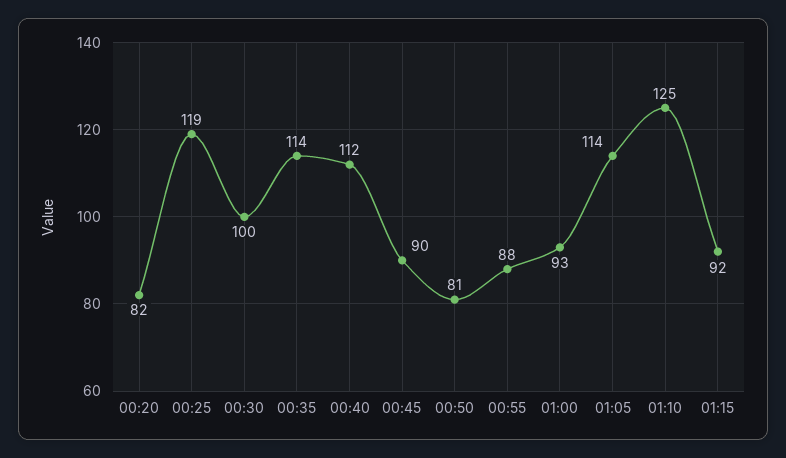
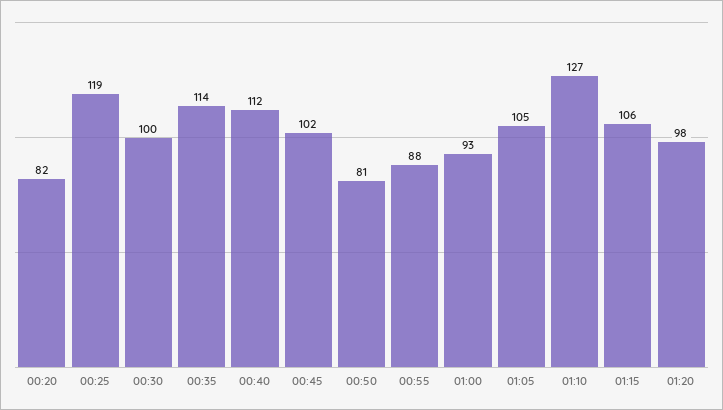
00:45: 90 -> 102
01:05: 114 -> 105
01:10: 125 -> 127
01:15: 92 -> 106
01:20: none -> 98

